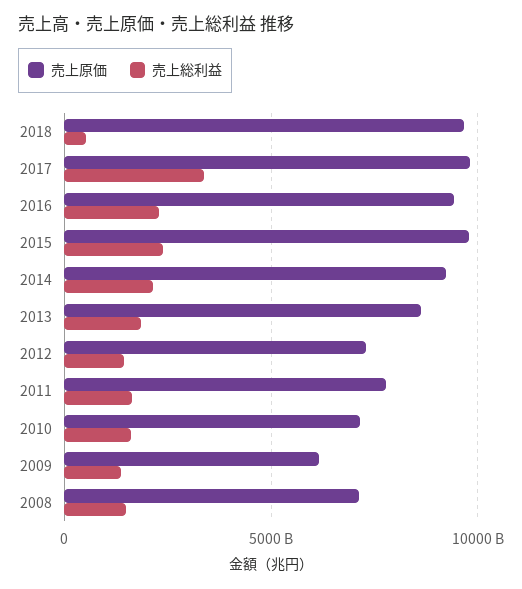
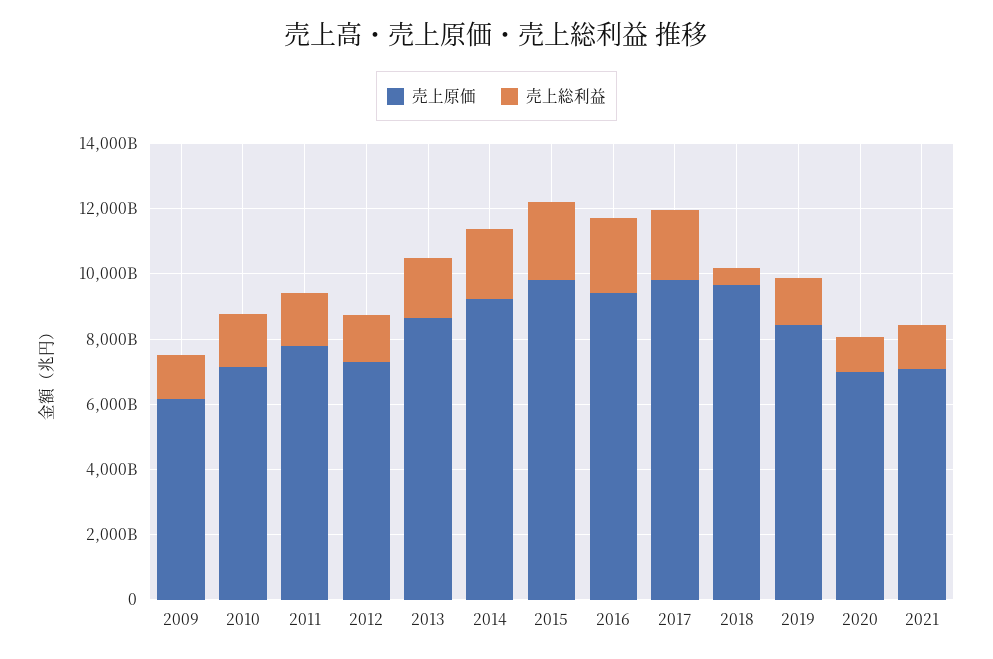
売上総利益, 2017: 3500000000000 -> 2000000000000
売上原価, 2008: 7000000000000 -> none
売上総利益, 2008: 1500000000000 -> none
売上原価, 2019: none -> 8500000000000
売上総利益, 2019: none -> 1500000000000
売上原価, 2020: none -> 7000000000000
売上総利益, 2020: none -> 1000000000000
売上原価, 2021: none -> 7000000000000
売上総利益, 2021: none -> 1500000000000

